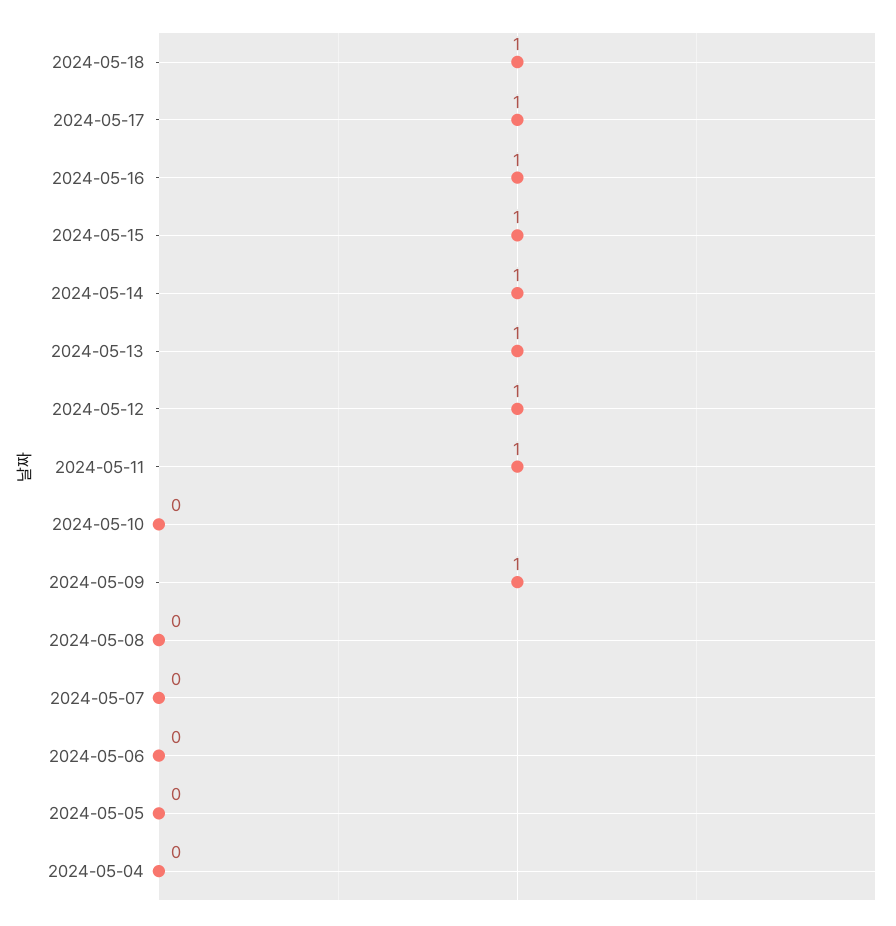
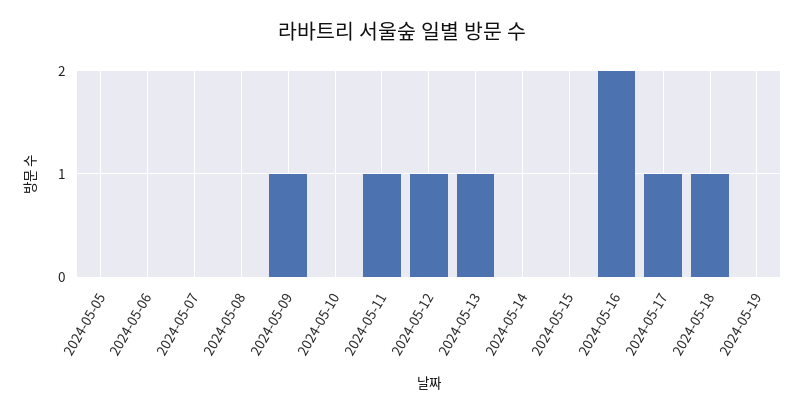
2024-05-16: 1 -> 2
2024-05-15: 1 -> 0
2024-05-14: 1 -> 0
2024-05-04: 0 -> none
2024-05-19: none -> 0

